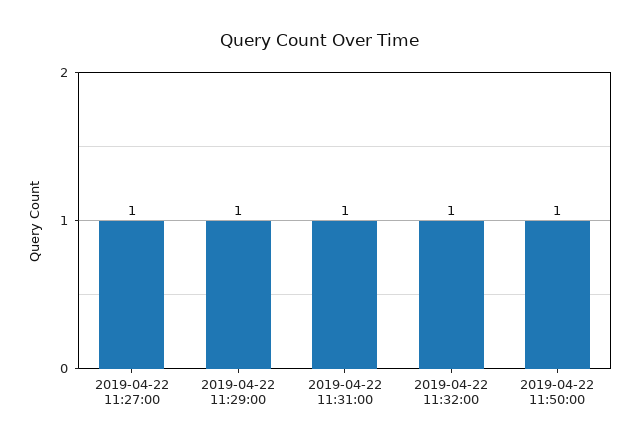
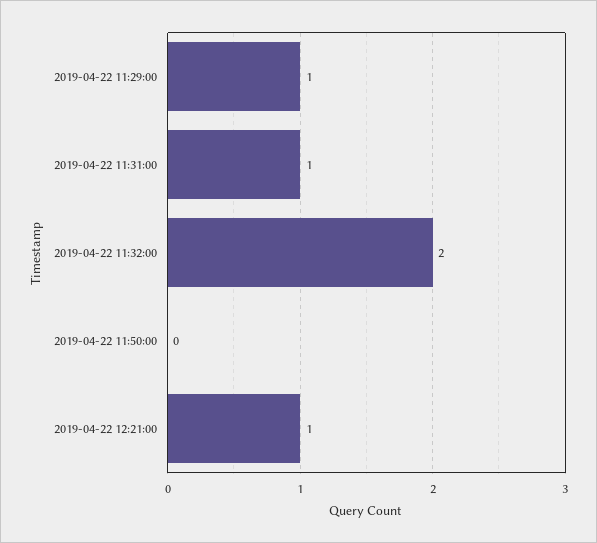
2019-04-22 11:27:00: 1 -> none
2019-04-22 11:32:00: 1 -> 2
2019-04-22 11:50:00: 1 -> 0
2019-04-22 12:21:00: none -> 1

